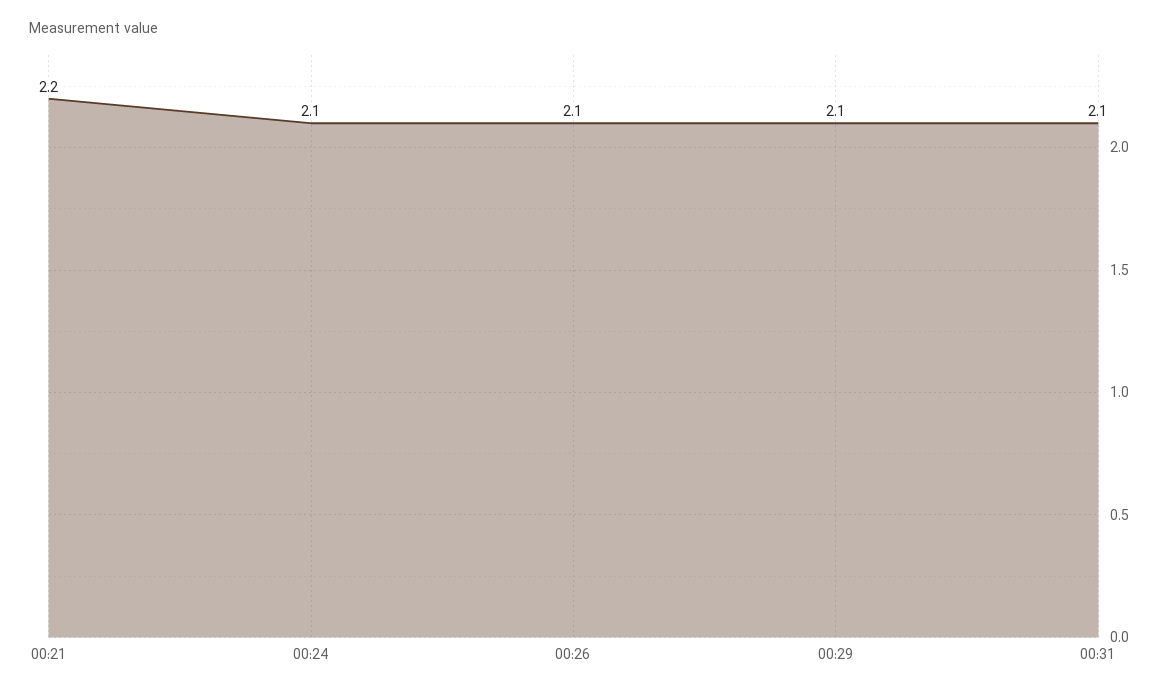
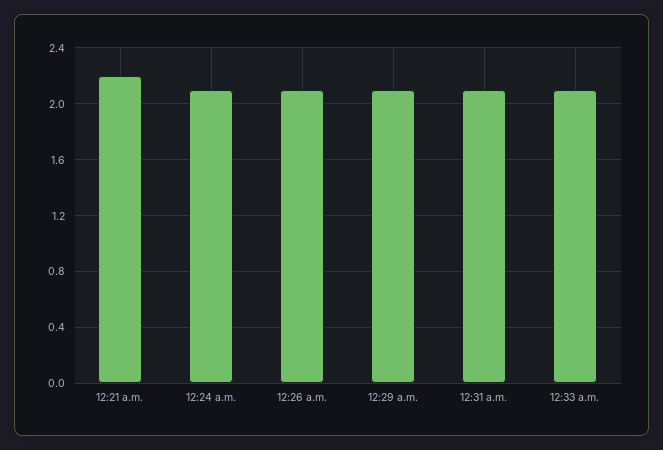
12:33 a.m.: none -> 2.1

